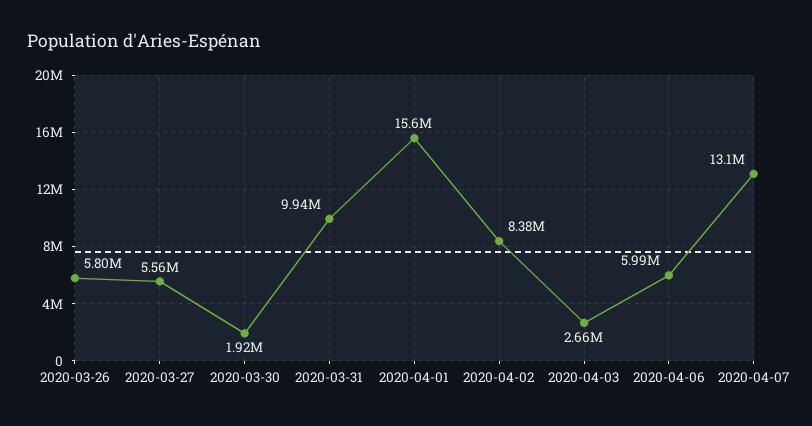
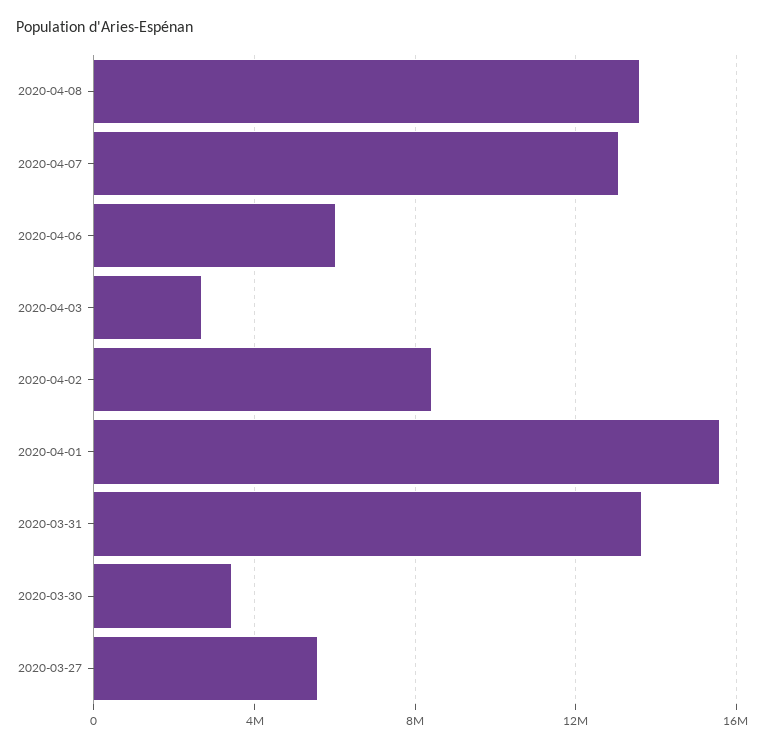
2020-03-26: 5800000 -> none
2020-03-30: 1920000 -> 3500000
2020-03-31: 9940000 -> 13500000
2020-04-08: none -> 13500000

